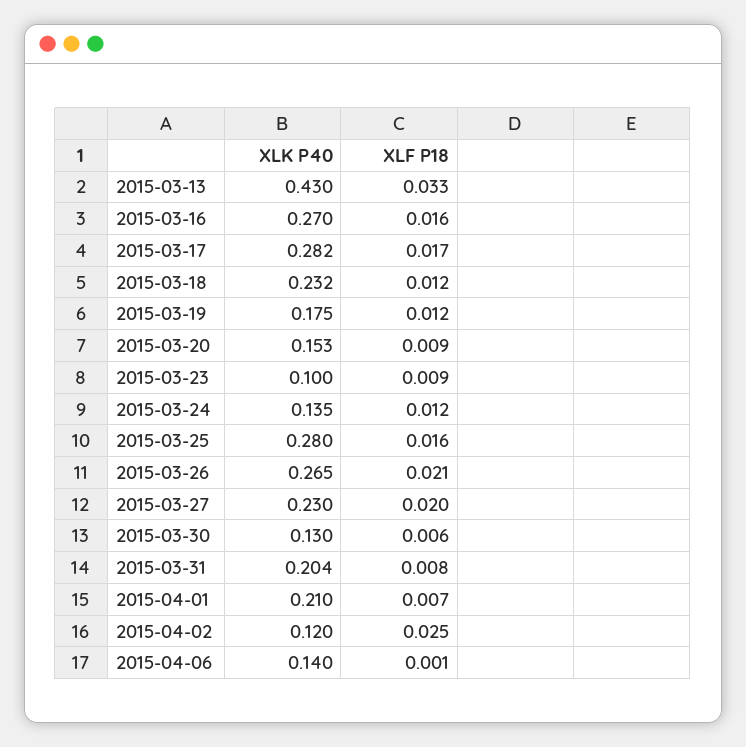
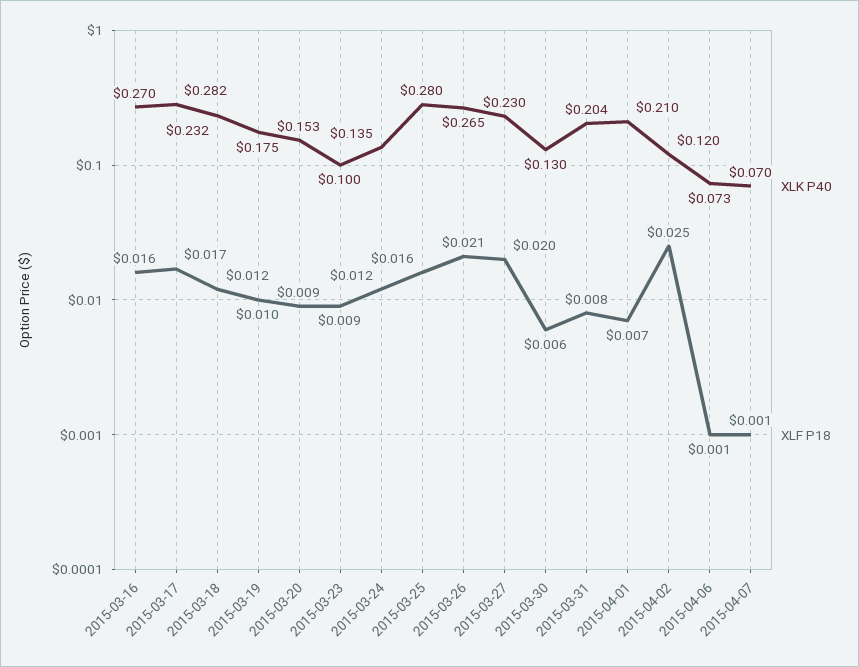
XLK P40, 2015-03-13: 0.43 -> none
XLF P18, 2015-03-13: 0.033 -> none
XLF P18, 2015-03-19: 0.012 -> 0.01
XLK P40, 2015-04-06: 0.14 -> 0.073
XLK P40, 2015-04-07: none -> 0.07
XLF P18, 2015-04-07: none -> 0.001

